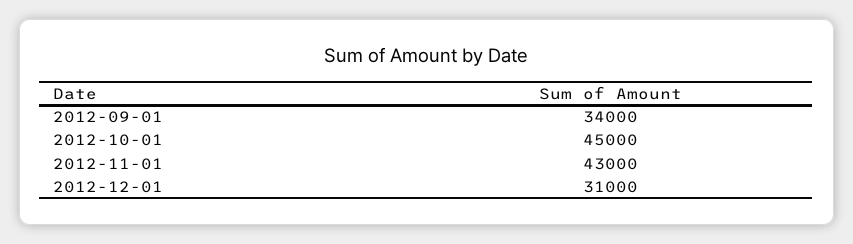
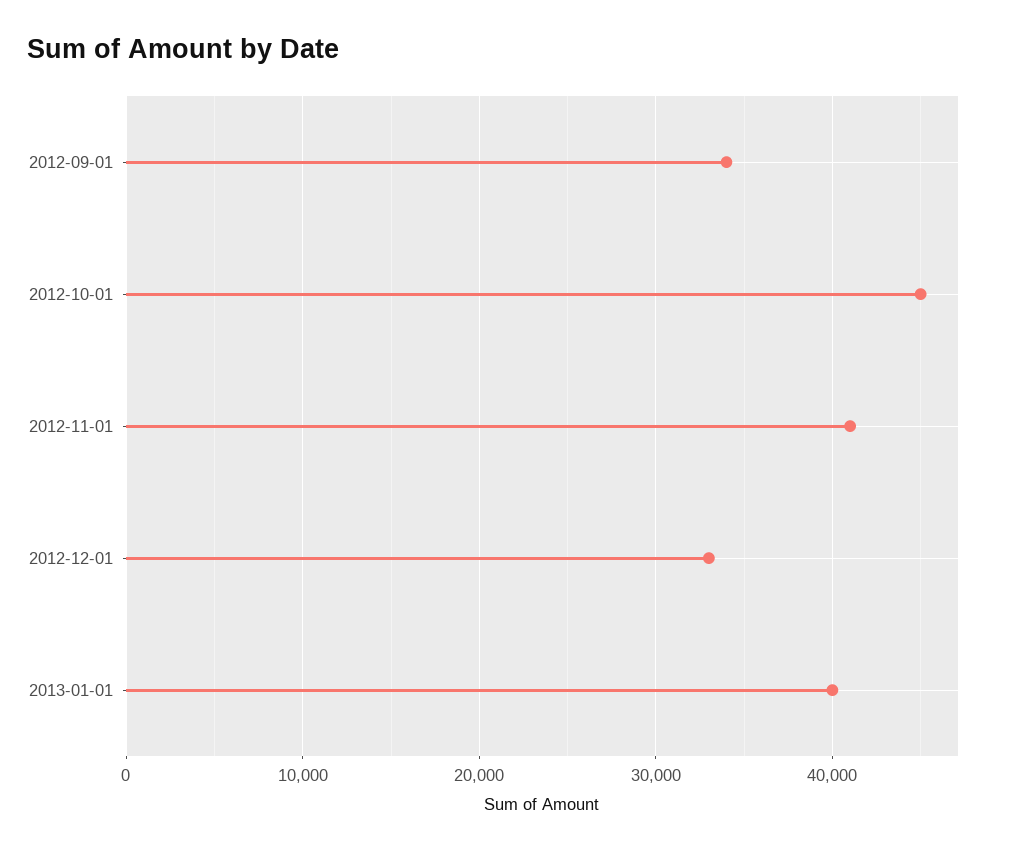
2012-11-01: 43000 -> 41000
2012-12-01: 31000 -> 33000
2013-01-01: none -> 40000

